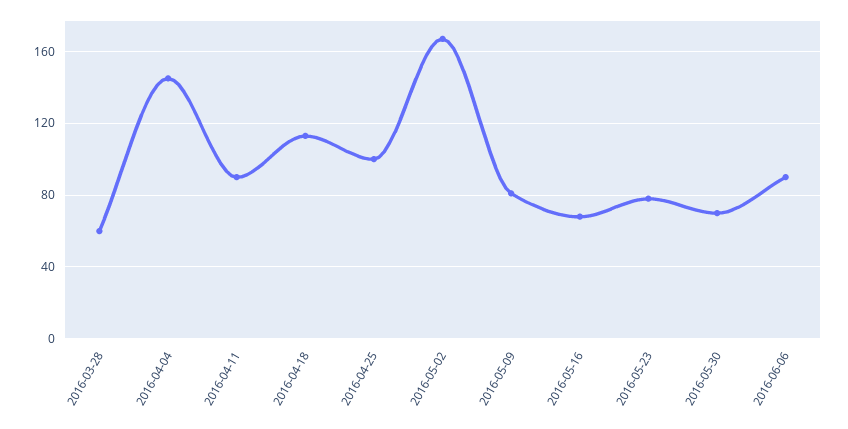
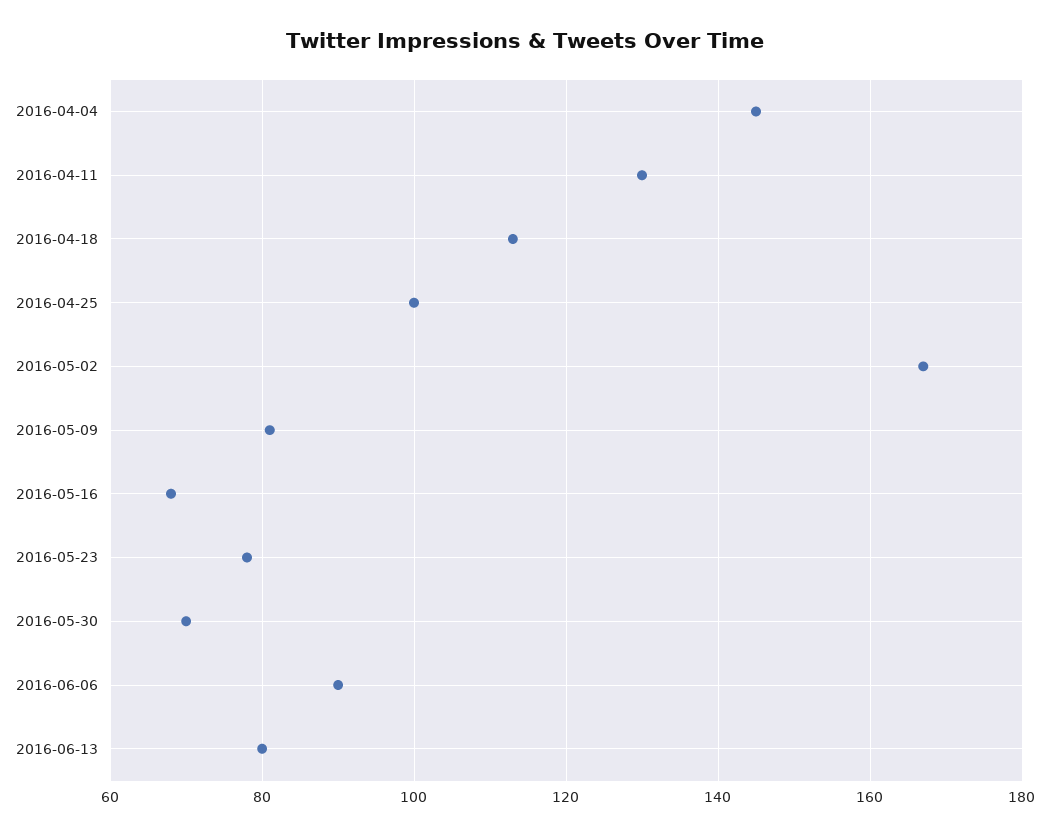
2016-03-28: 60 -> none
2016-04-11: 90 -> 130
2016-06-13: none -> 80

